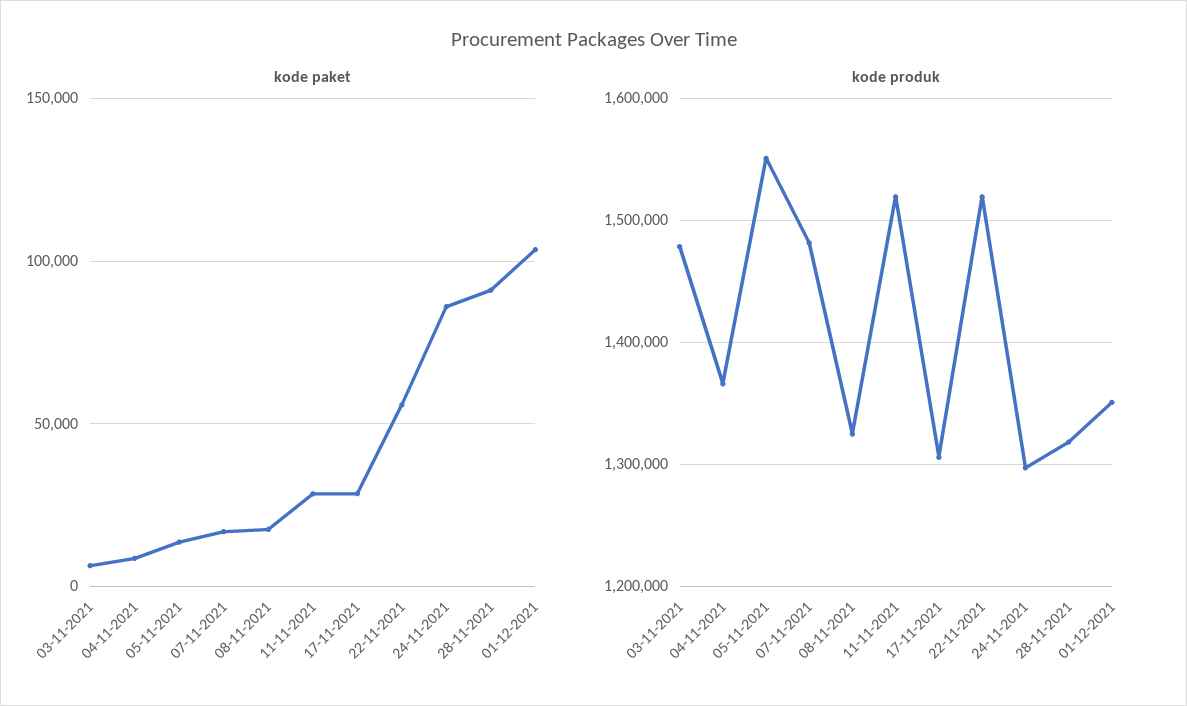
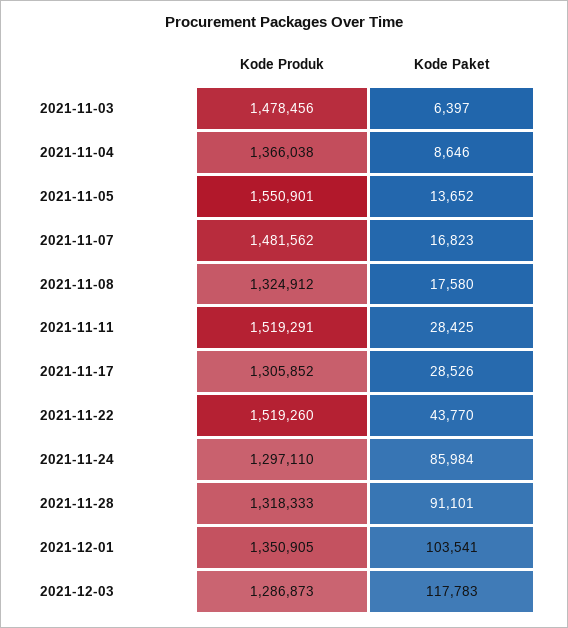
kode paket, 22-11-2021: 55000 -> 43770
kode produk, 2021-12-03: none -> 1286873
kode paket, 2021-12-03: none -> 117783

